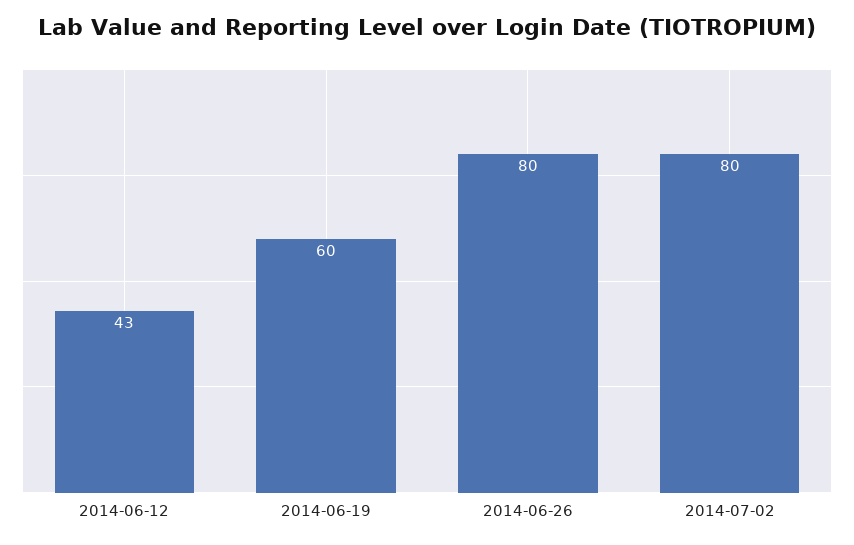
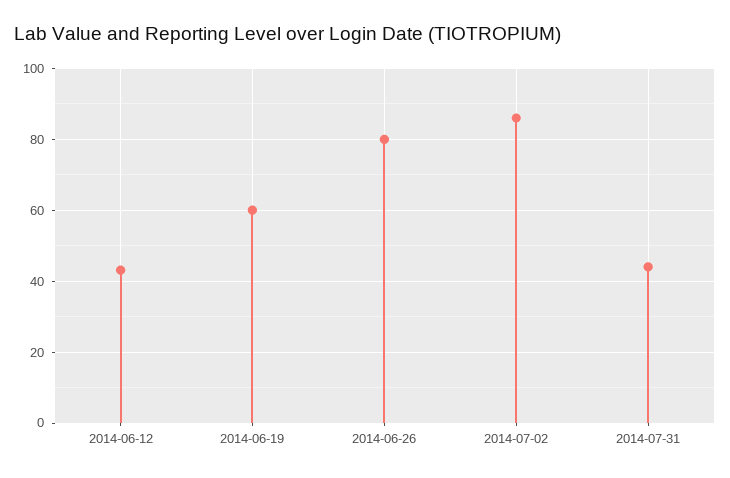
2014-07-02: 80 -> 86
2014-07-31: none -> 44

